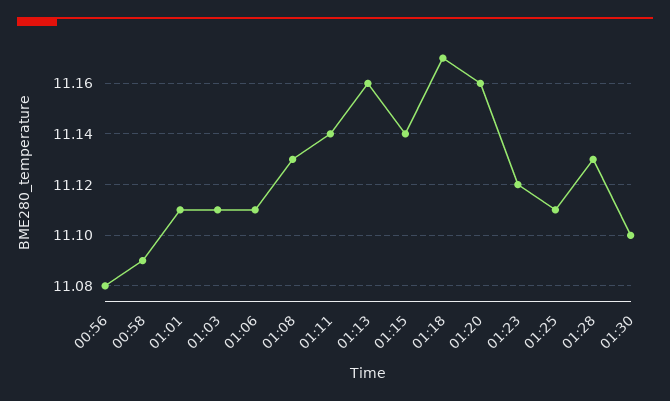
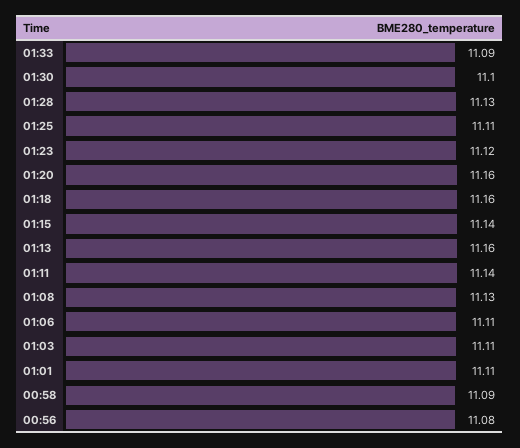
01:18: 11.17 -> 11.16
01:33: none -> 11.09

